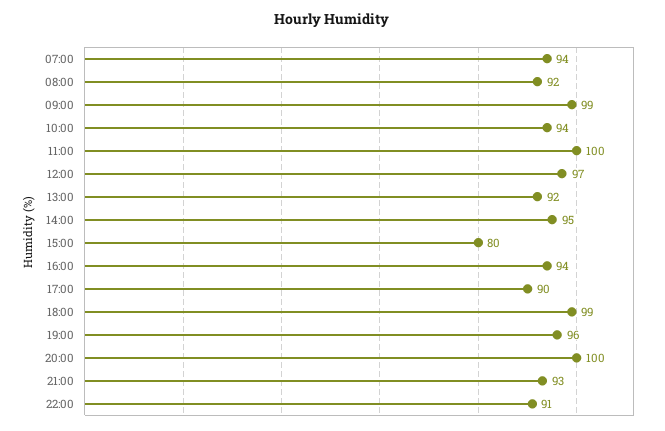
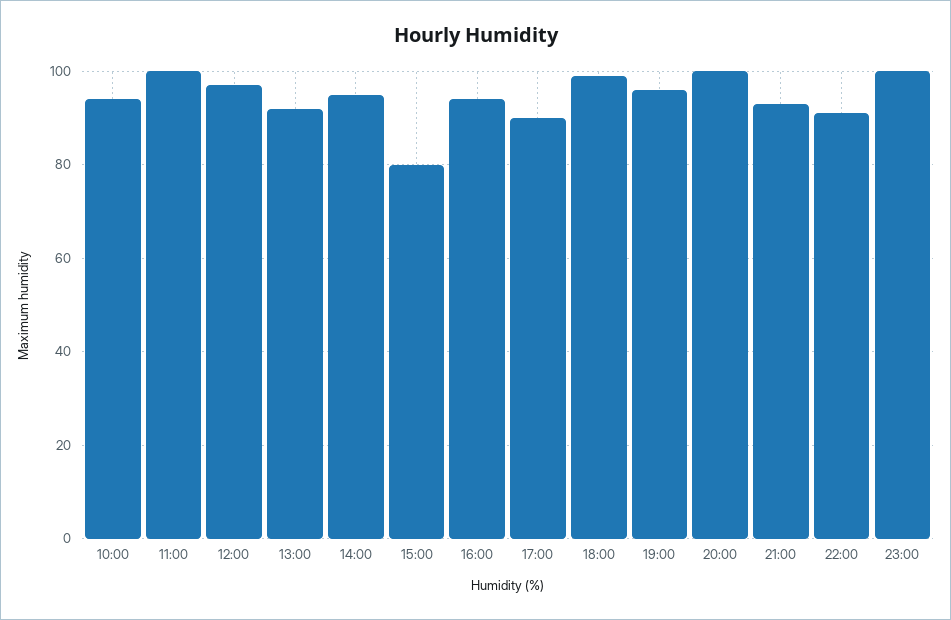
07:00: 94 -> none
08:00: 92 -> none
09:00: 99 -> none
23:00: none -> 100

